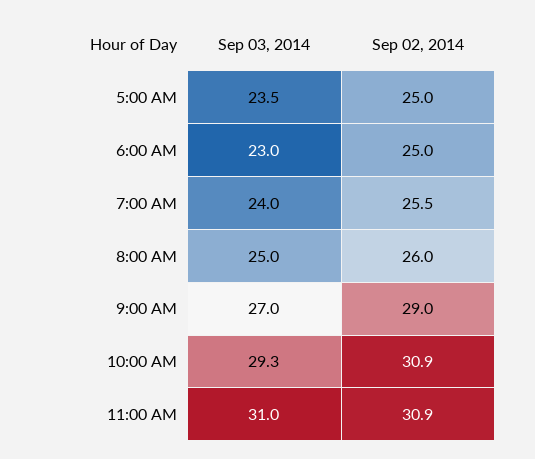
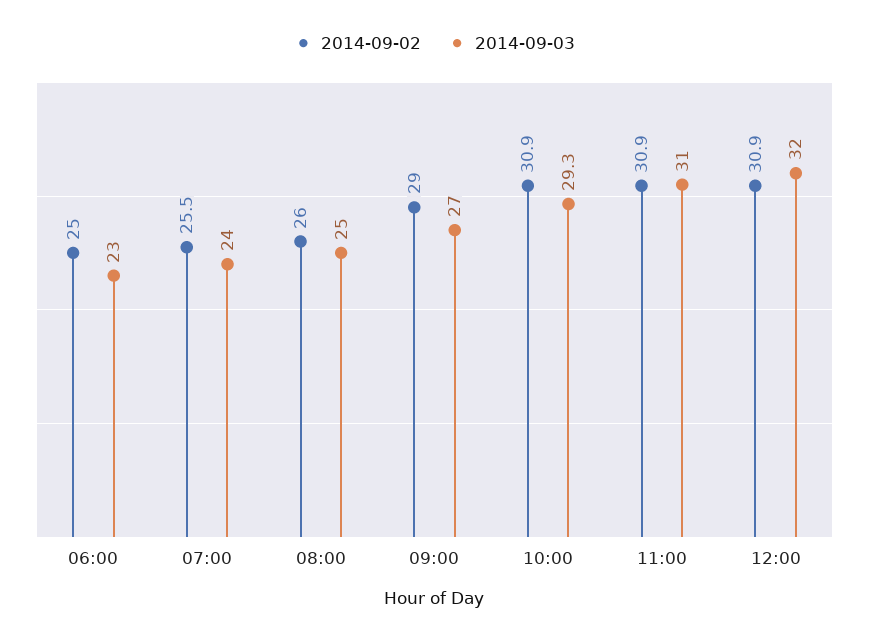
Sep 03, 2014, 5:00 AM: 23.5 -> none
Sep 02, 2014, 5:00 AM: 25 -> none
Sep 02, 2014, 12:00: none -> 30.9
Sep 03, 2014, 12:00: none -> 32

